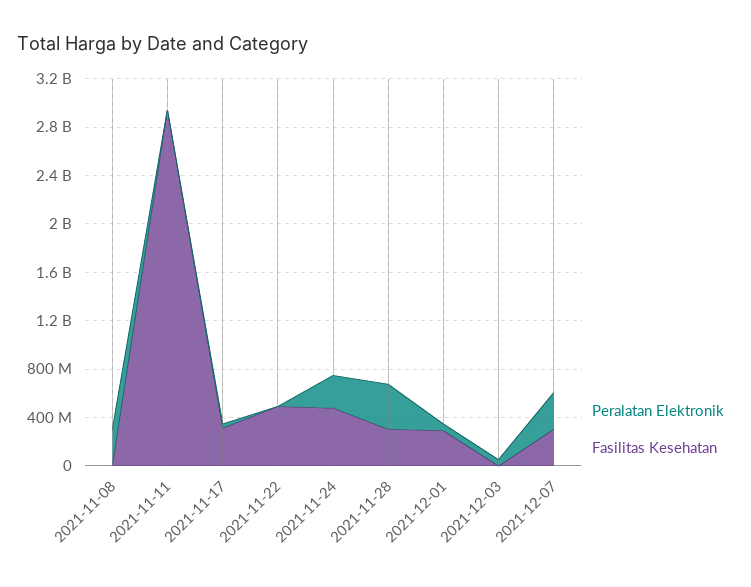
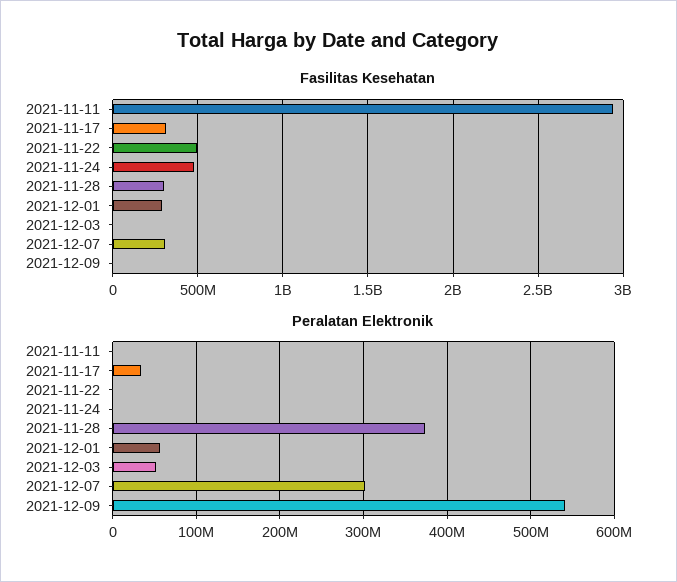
Peralatan Elektronik, 2021-11-08: 300000000 -> none
Fasilitas Kesehatan, 2021-11-08: 0 -> none
Peralatan Elektronik, 2021-11-24: 300000000 -> 0
Fasilitas Kesehatan, 2021-12-09: none -> 0
Peralatan Elektronik, 2021-12-09: none -> 540000000

